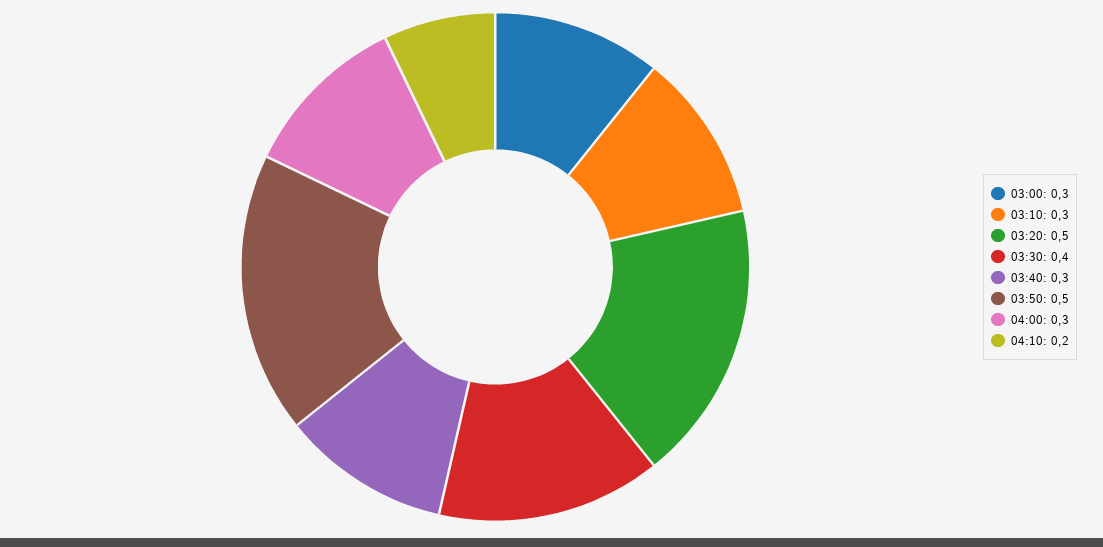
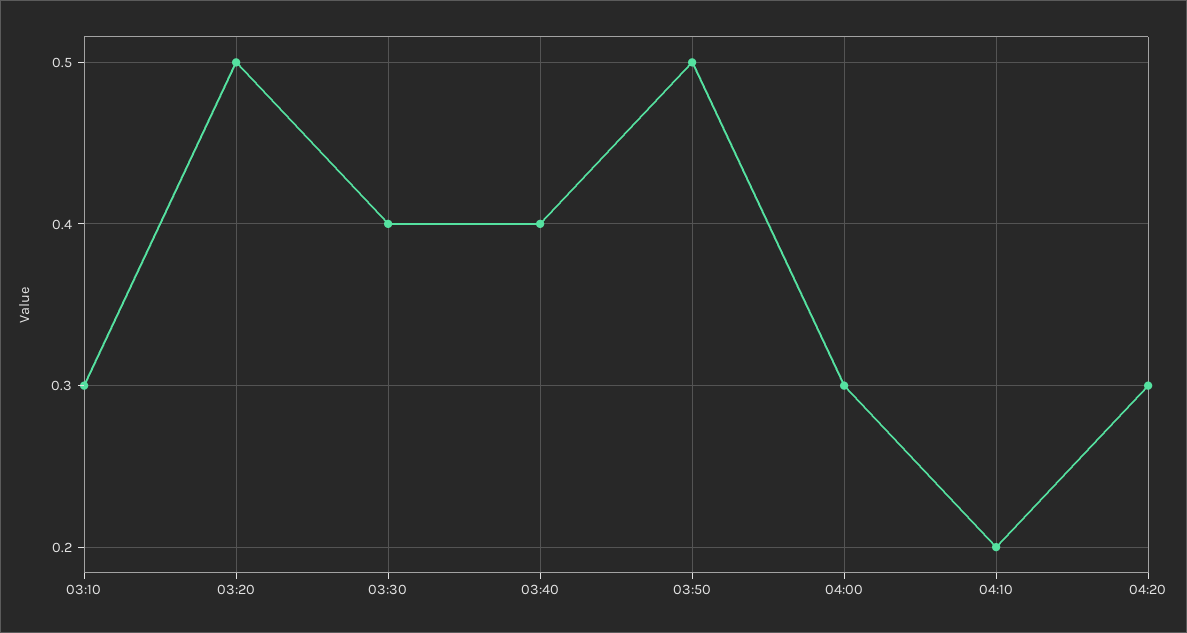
03:00: 0.3 -> none
03:40: 0.3 -> 0.4
04:20: none -> 0.3

